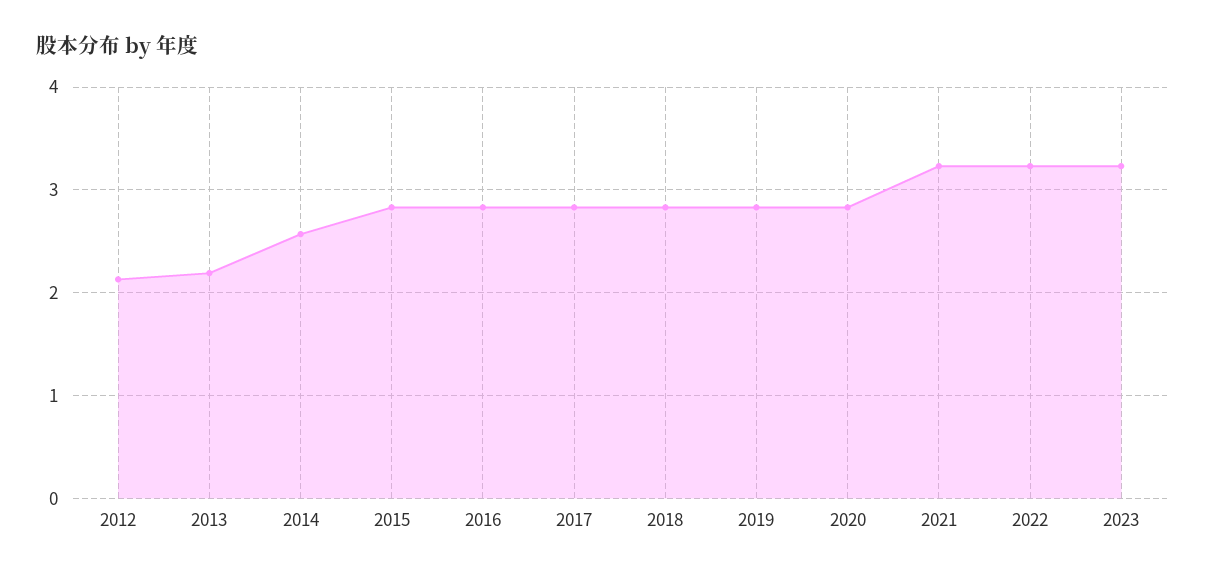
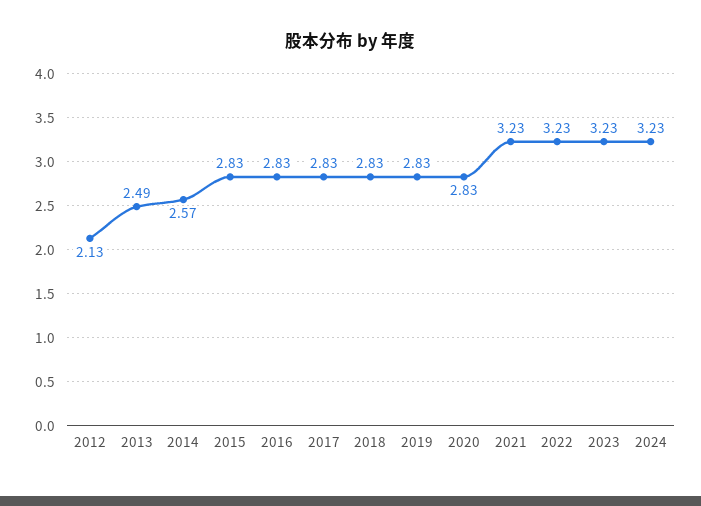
2013: 2.2 -> 2.49
2024: none -> 3.23

